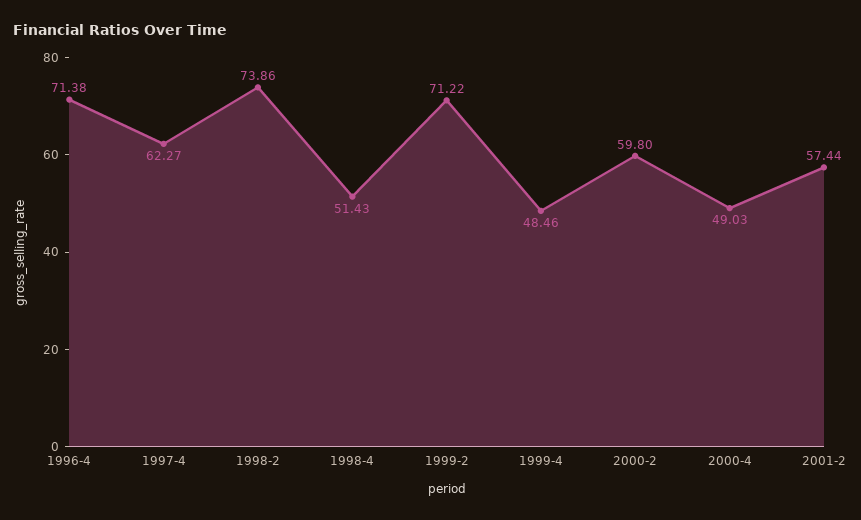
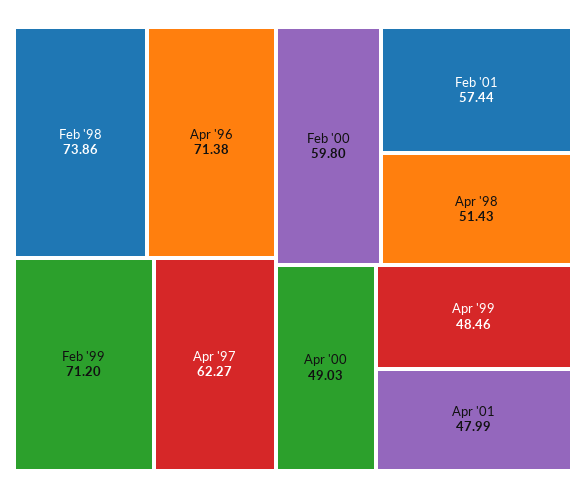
1999-2: 71.22 -> 71.2
Apr '01: none -> 47.99

